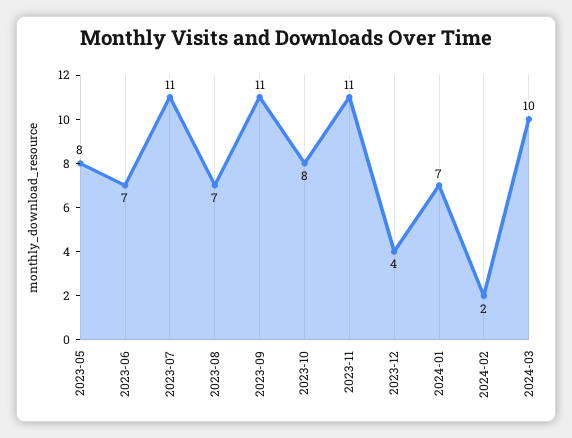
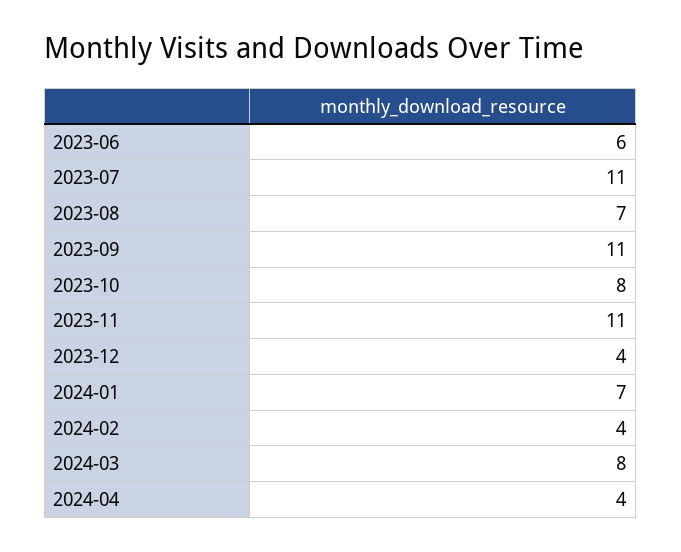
2023-05: 8 -> none
2023-06: 7 -> 6
2024-02: 2 -> 4
2024-03: 10 -> 8
2024-04: none -> 4

